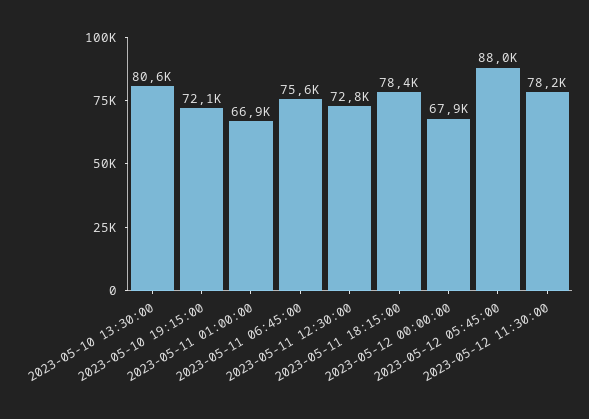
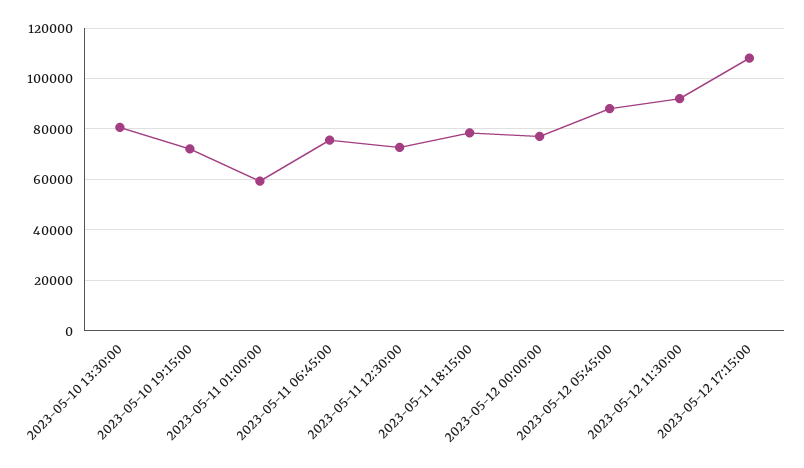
2023-05-11 01:00:00: 66900 -> 60000
2023-05-12 00:00:00: 67900 -> 77500
2023-05-12 11:30:00: 78200 -> 92500
2023-05-12 17:15:00: none -> 107500

